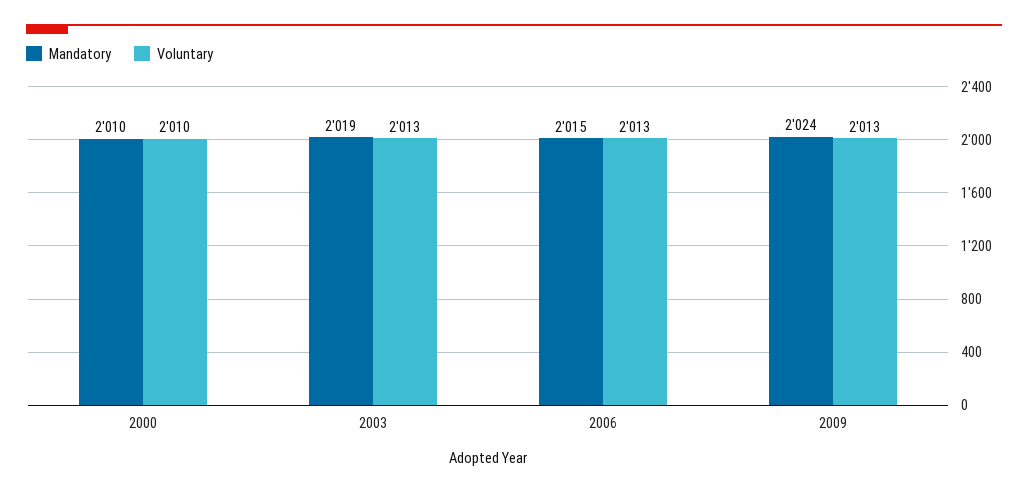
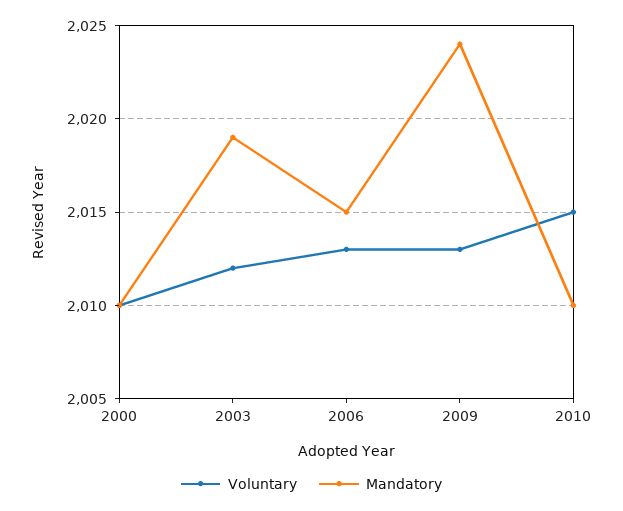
Voluntary, 2003: 2013 -> 2012
Voluntary, 2010: none -> 2015
Mandatory, 2010: none -> 2010

